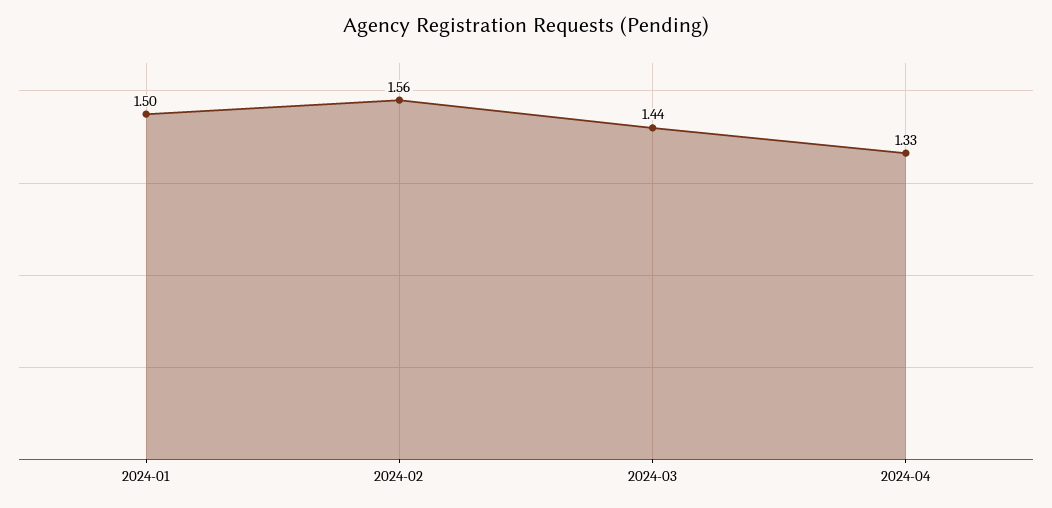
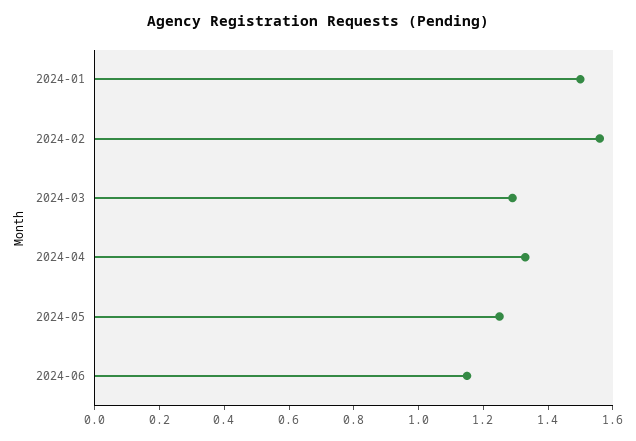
2024-03: 1.44 -> 1.3
2024-05: none -> 1.25
2024-06: none -> 1.15

